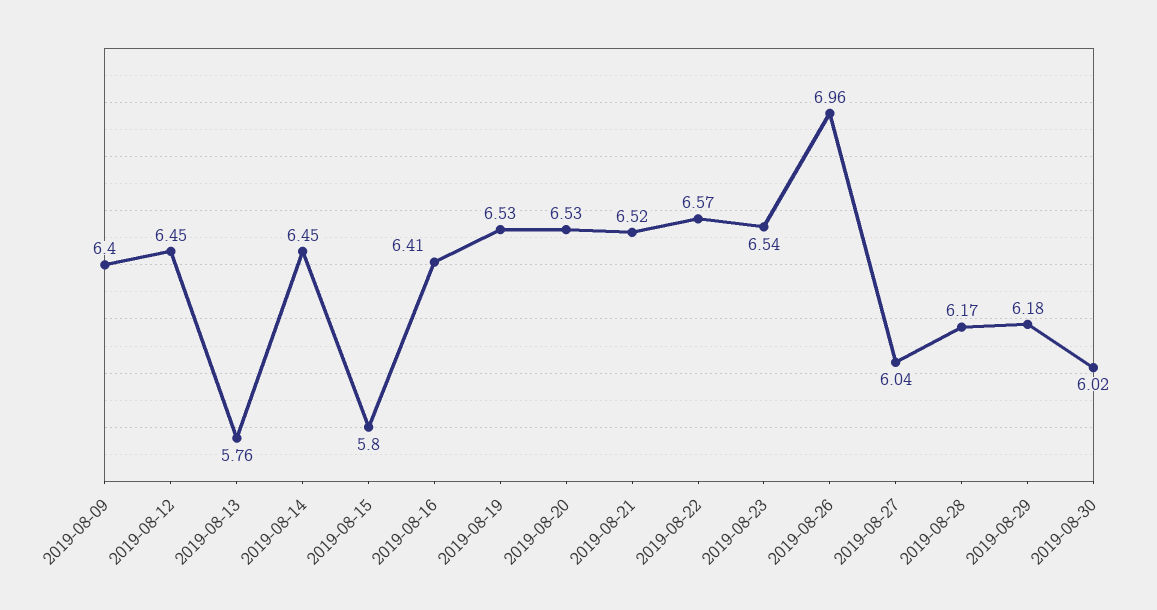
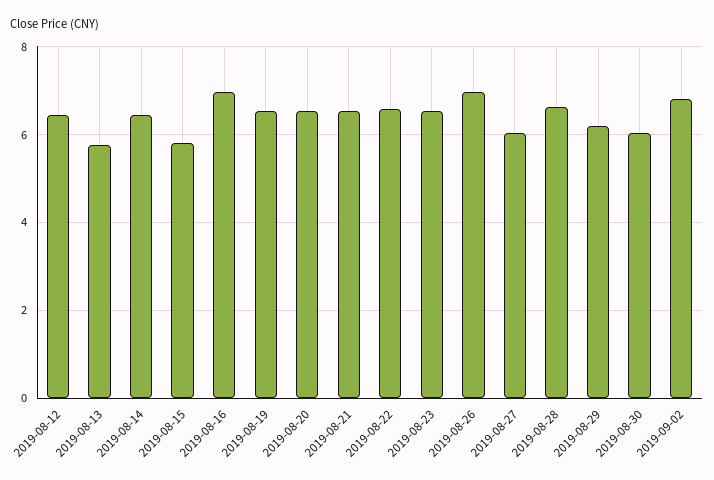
2019-08-09: 6.4 -> none
2019-08-16: 6.41 -> 7
2019-08-28: 6.17 -> 6.6
2019-09-02: none -> 6.8

